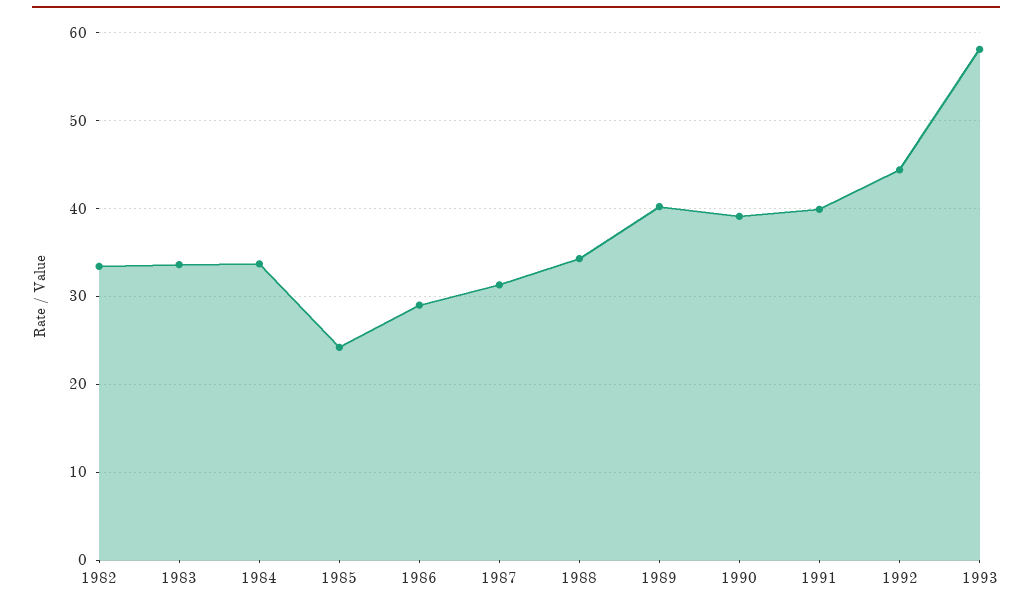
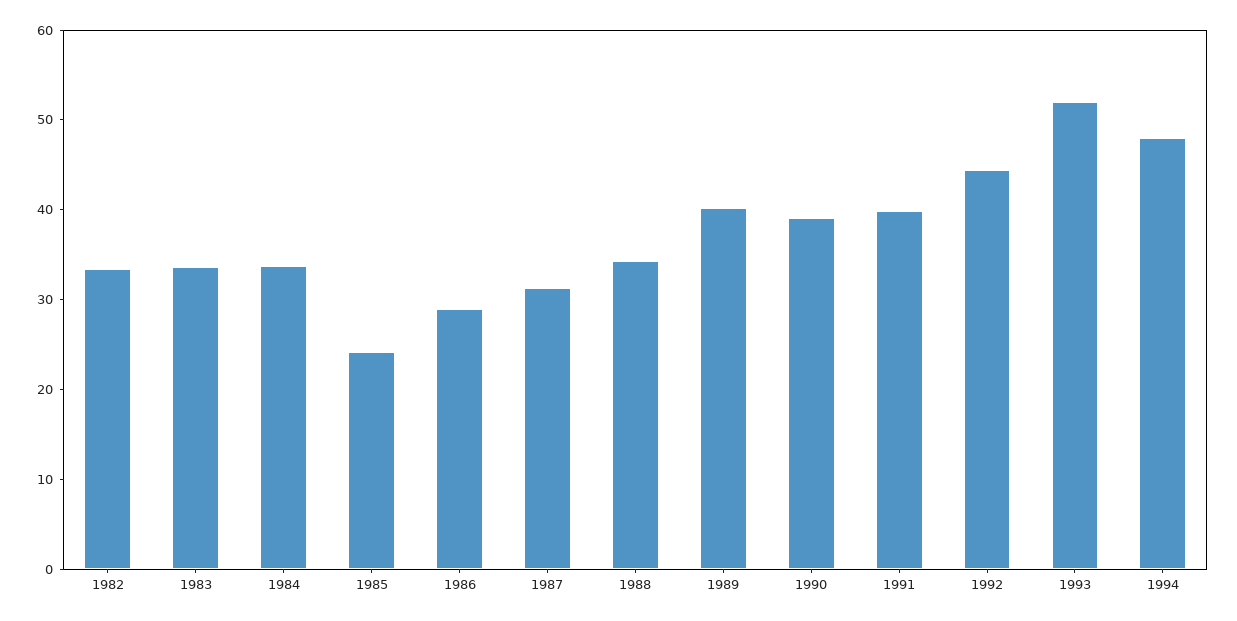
1993: 58 -> 52
1994: none -> 48

